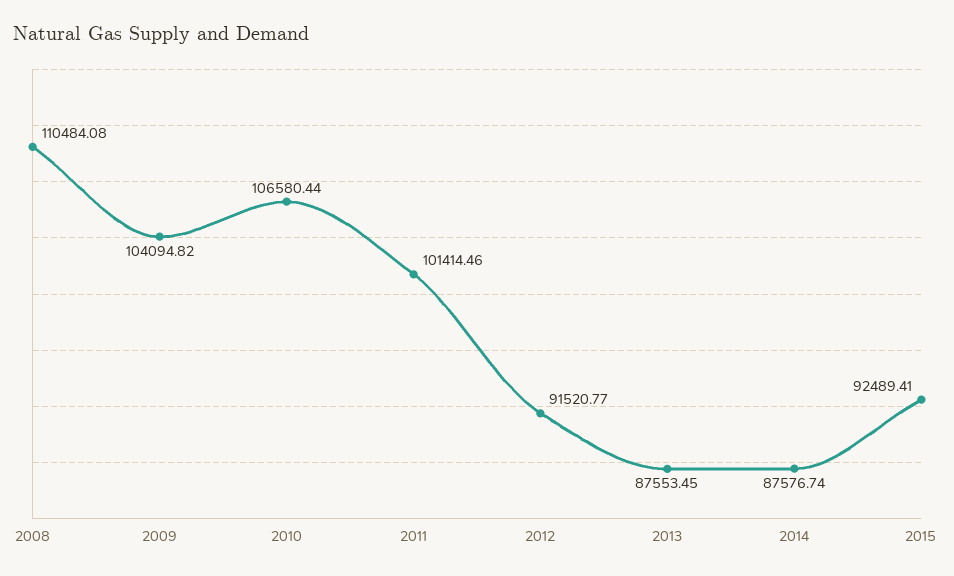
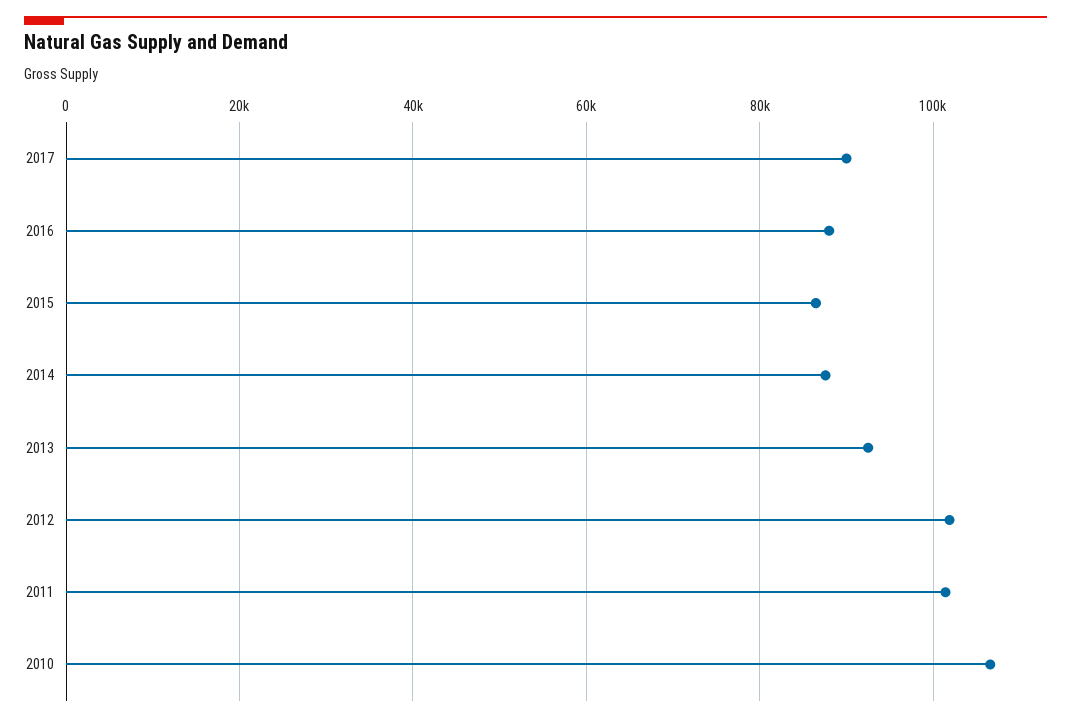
2008: 110484.08 -> none
2009: 104094.82 -> none
2012: 91520.77 -> 102000
2013: 87553.45 -> 92000
2015: 92489.41 -> 86000
2017: none -> 90000
2016: none -> 88000

